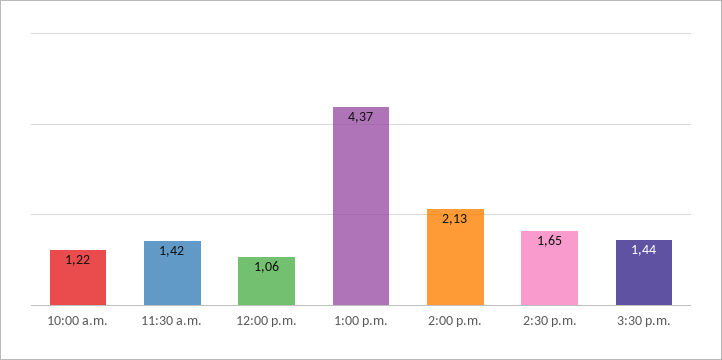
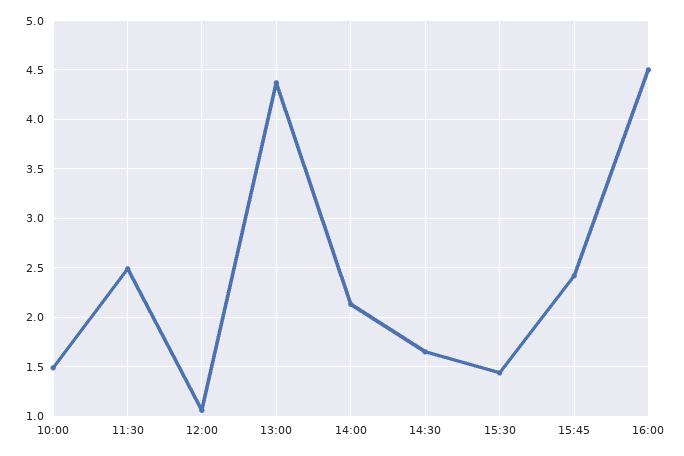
10:00 a.m.: 1.22 -> 1.5
11:30 a.m.: 1.42 -> 2.5
15:45: none -> 2.4
16:00: none -> 4.5

